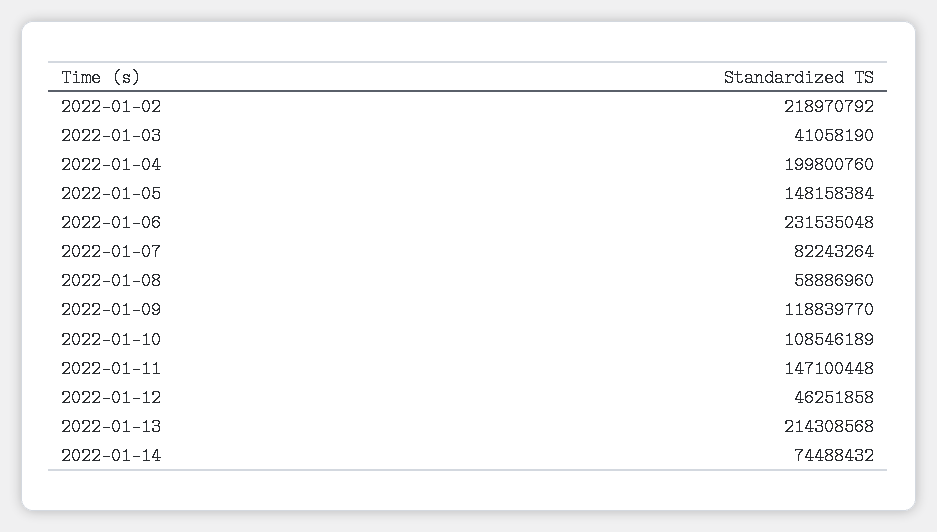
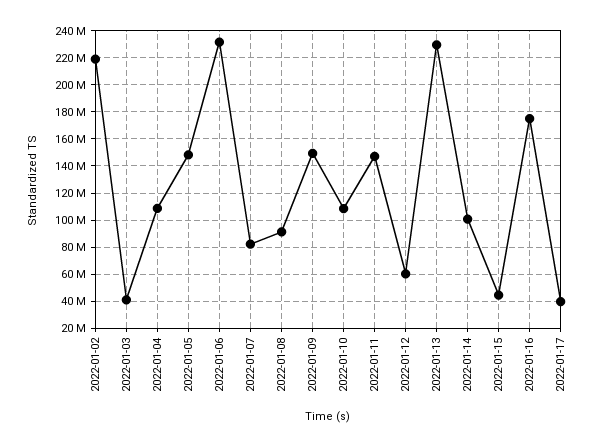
2022-01-04: 199800760 -> 110000000
2022-01-08: 58886960 -> 90000000
2022-01-09: 118839770 -> 150000000
2022-01-12: 46251858 -> 60000000
2022-01-13: 214308568 -> 230000000
2022-01-14: 74488432 -> 100000000
2022-01-15: none -> 45000000
2022-01-16: none -> 175000000
2022-01-17: none -> 40000000

